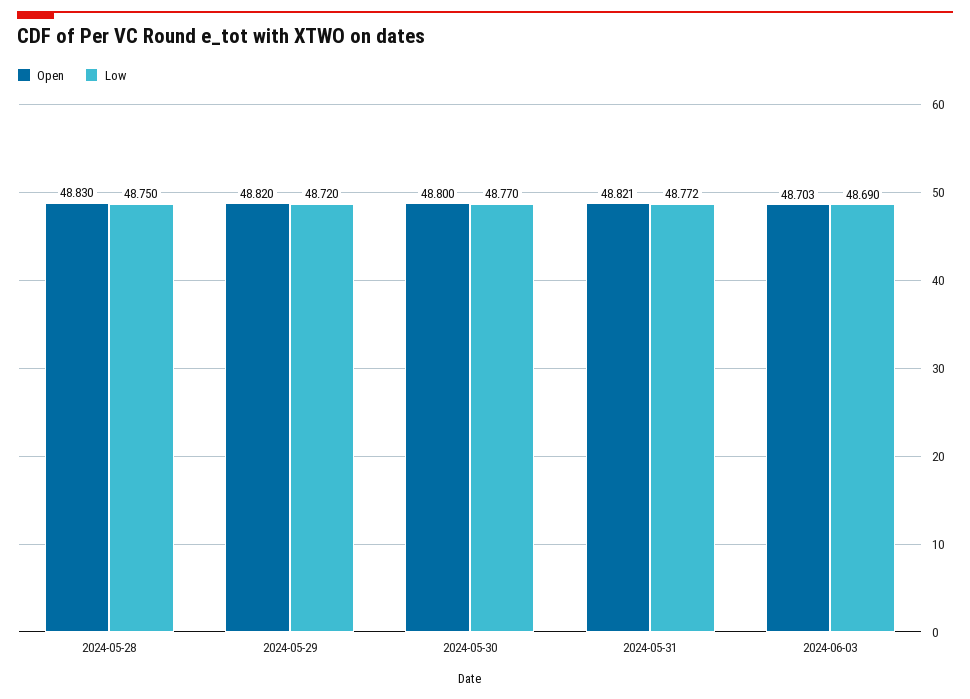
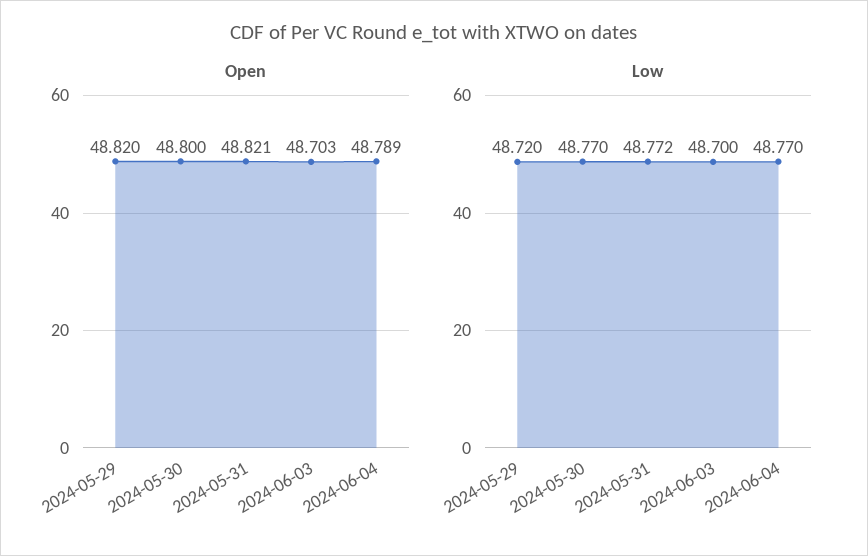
Open, 2024-05-28: 48.83 -> none
Low, 2024-05-28: 48.75 -> none
Low, 2024-06-03: 48.69 -> 48.7
Open, 2024-06-04: none -> 48.789
Low, 2024-06-04: none -> 48.77

